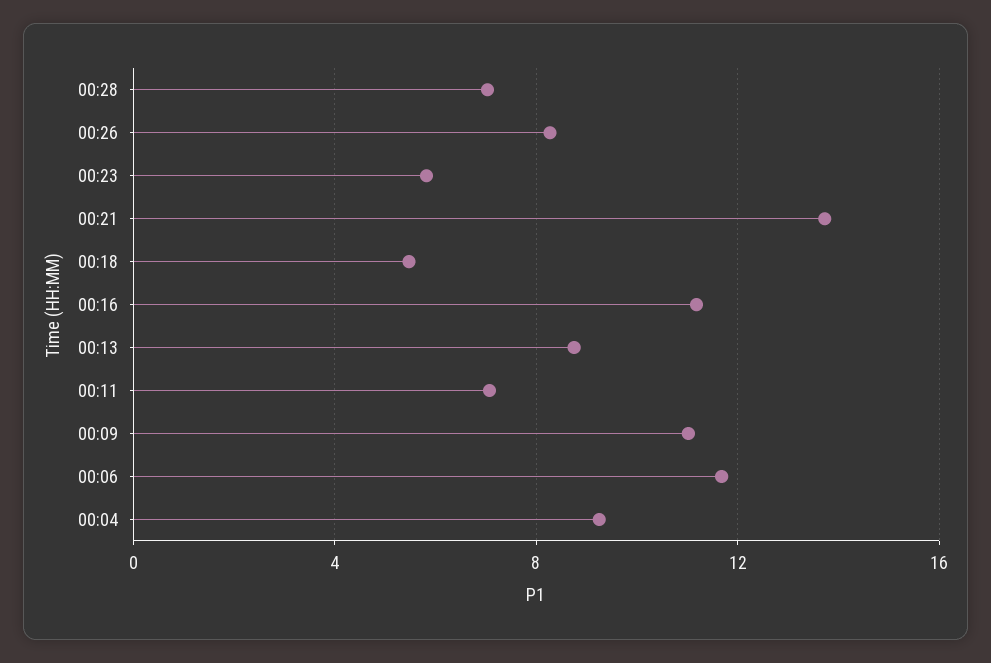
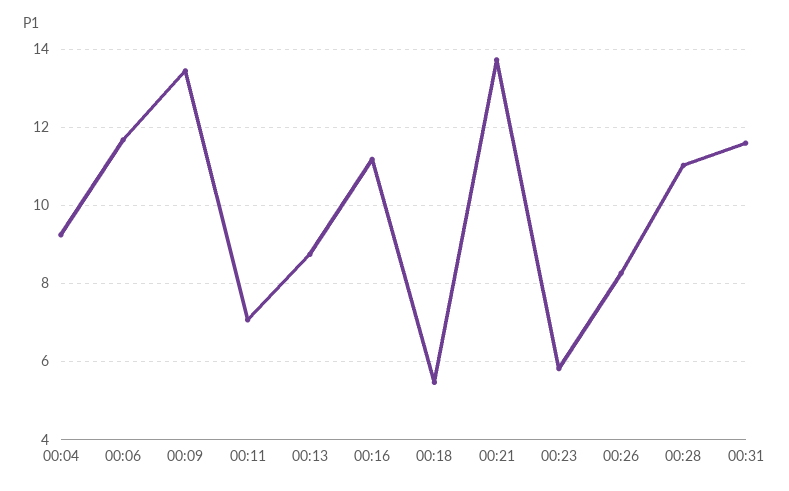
00:28: 7 -> 11
00:09: 11 -> 13.4
00:31: none -> 11.6

